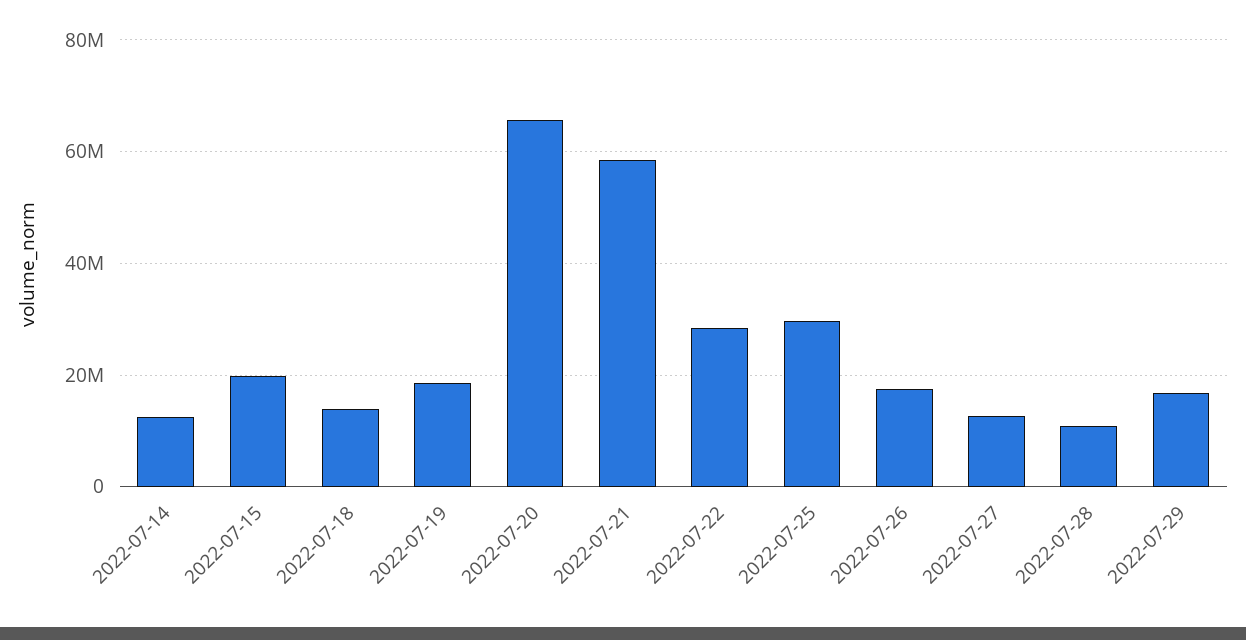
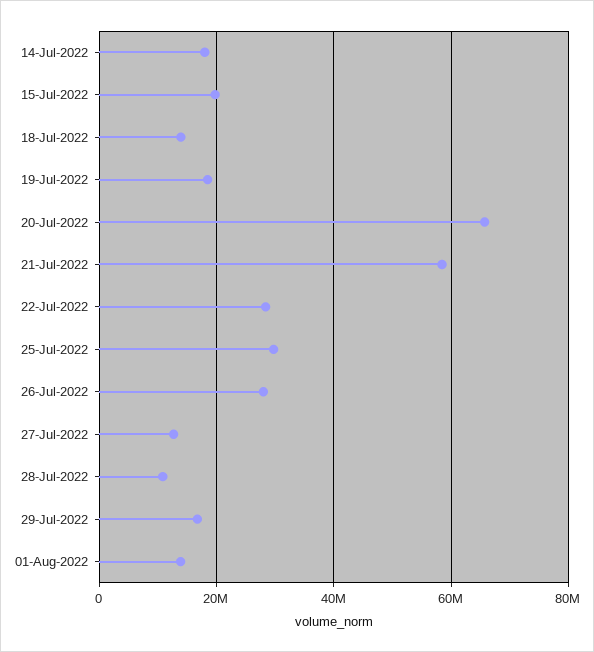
2022-07-14: 12000000 -> 18000000
2022-07-26: 18000000 -> 28000000
01-Aug-2022: none -> 14000000

